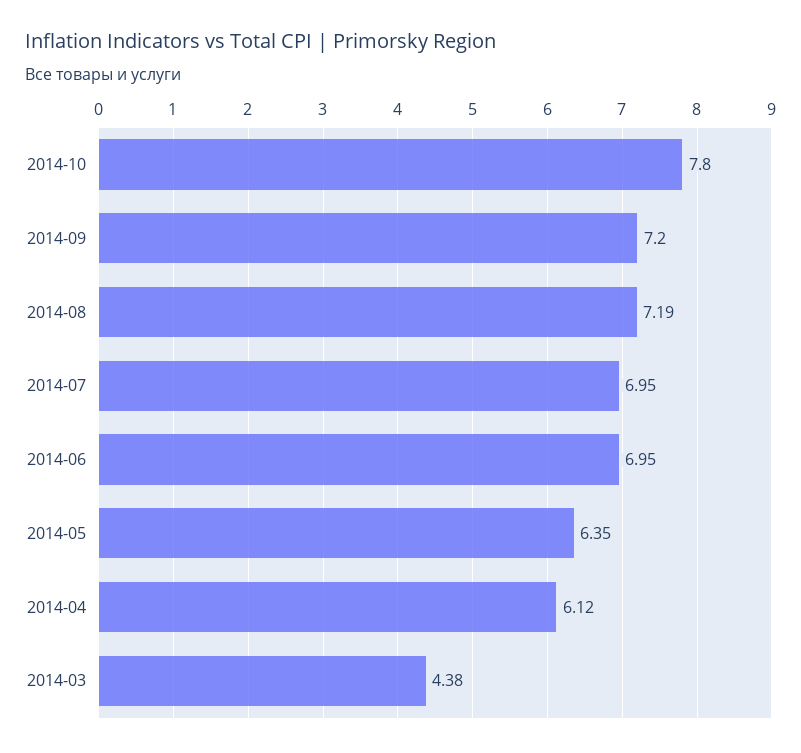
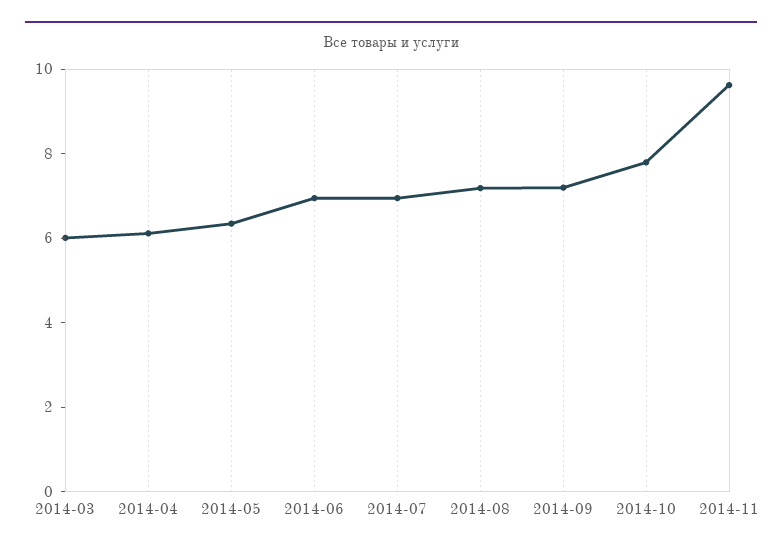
2014-03: 4.38 -> 6
2014-11: none -> 9.5

